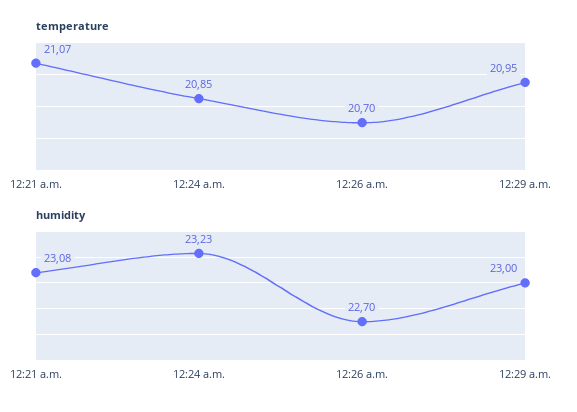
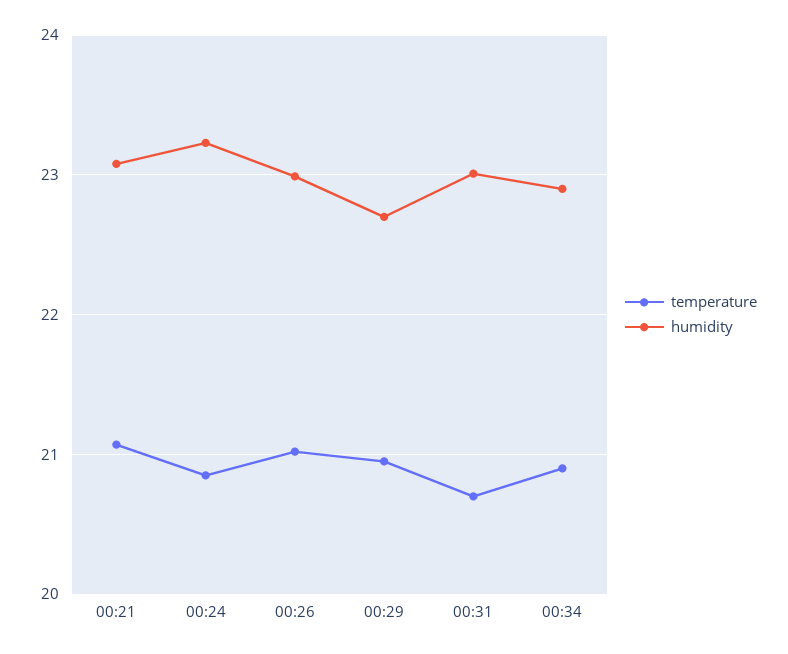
temperature, 12:26 a.m.: 20.7 -> 21
humidity, 12:26 a.m.: 22.7 -> 23
humidity, 12:29 a.m.: 23 -> 22.7
temperature, 00:31: none -> 20.7
humidity, 00:31: none -> 23
temperature, 00:34: none -> 20.9
humidity, 00:34: none -> 22.9

